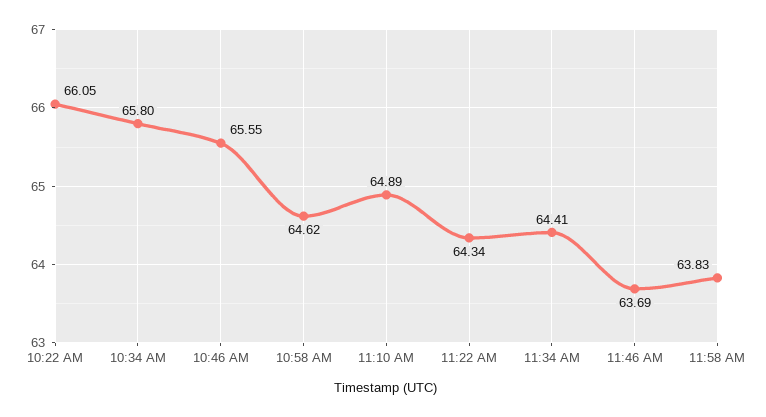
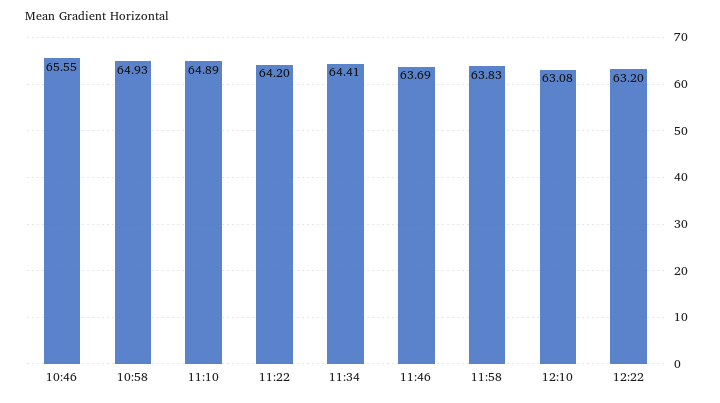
10:22 AM: 66.05 -> none
10:34 AM: 65.8 -> none
10:58 AM: 64.62 -> 64.93
11:22 AM: 64.34 -> 64.2
12:10: none -> 63.08
12:22: none -> 63.2

